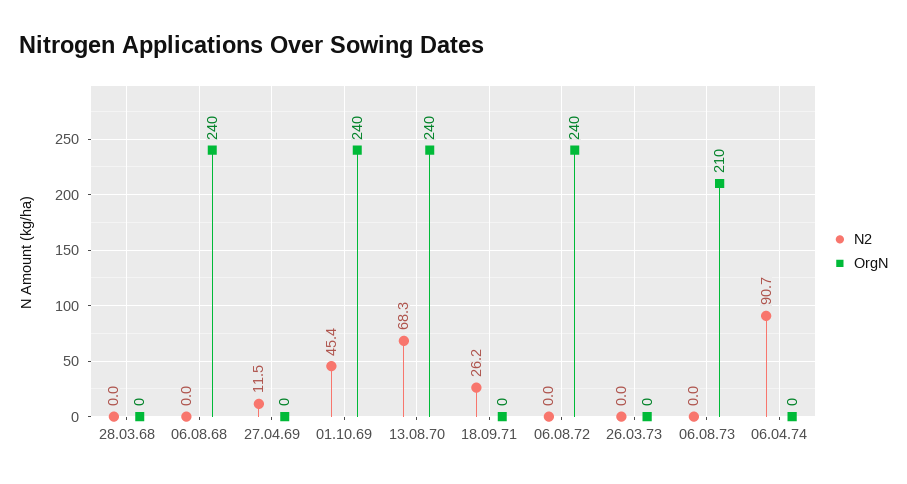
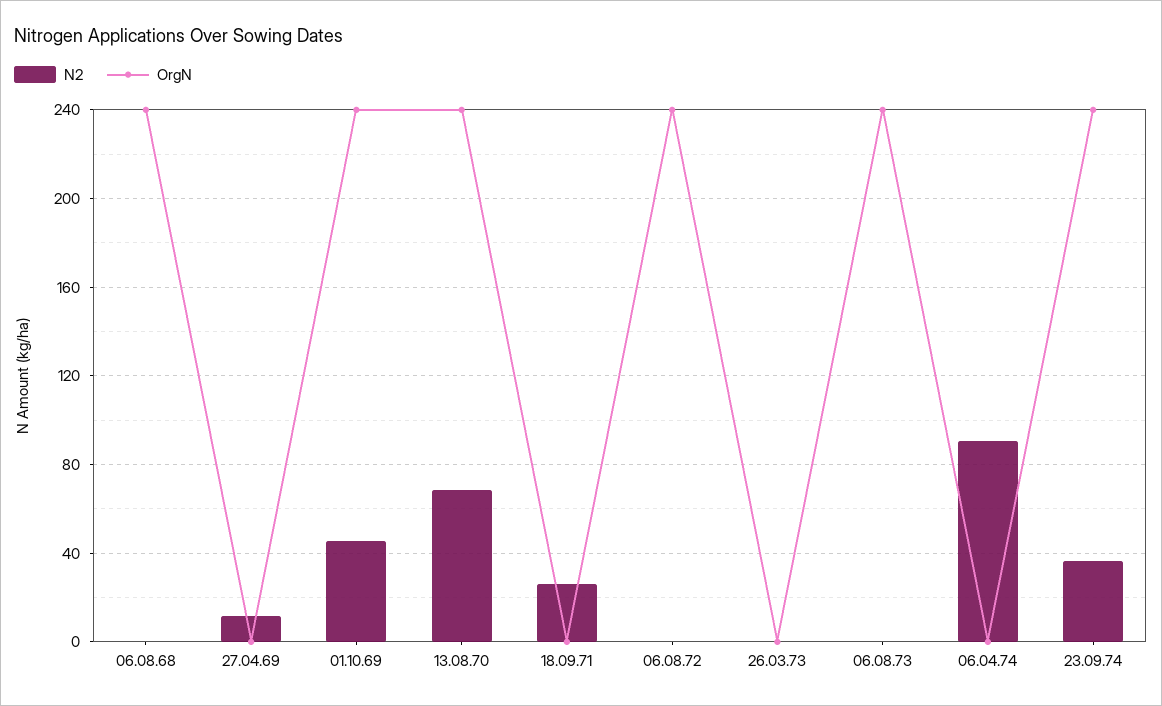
N2, 28.03.68: 0 -> none
OrgN, 28.03.68: 0 -> none
OrgN, 06.08.73: 210 -> 240
N2, 23.09.74: none -> 35
OrgN, 23.09.74: none -> 240

